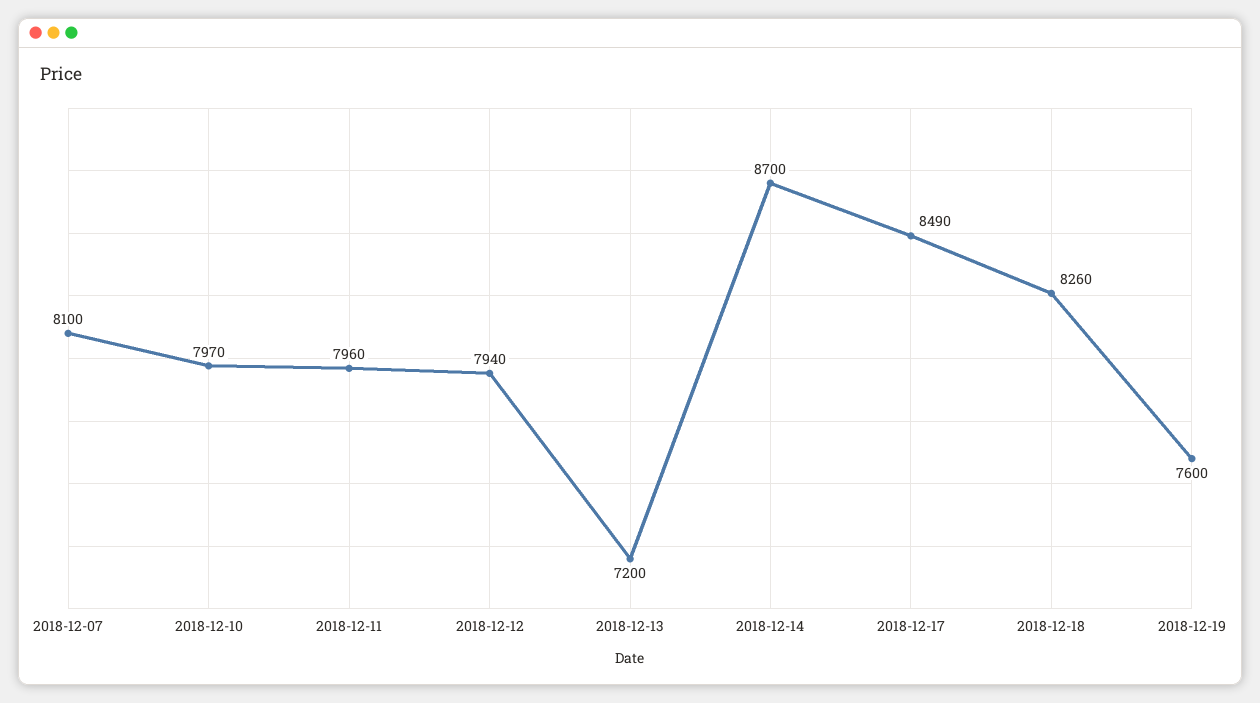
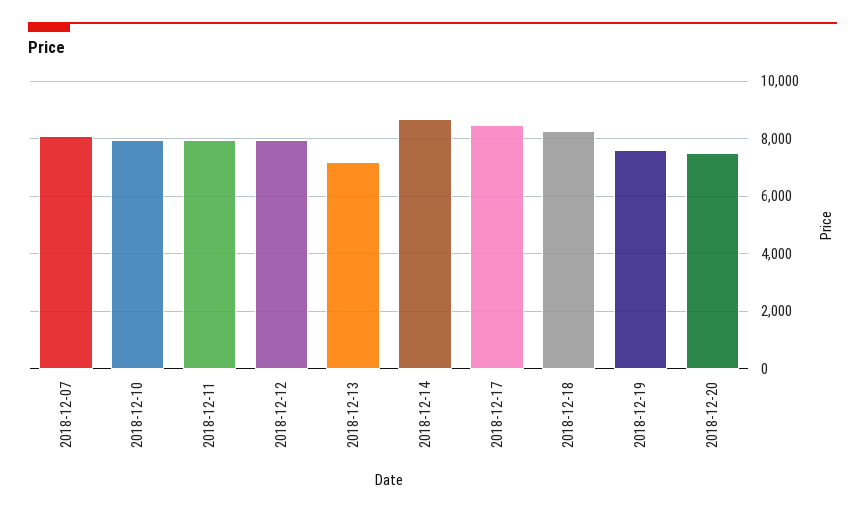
2018-12-20: none -> 7500

